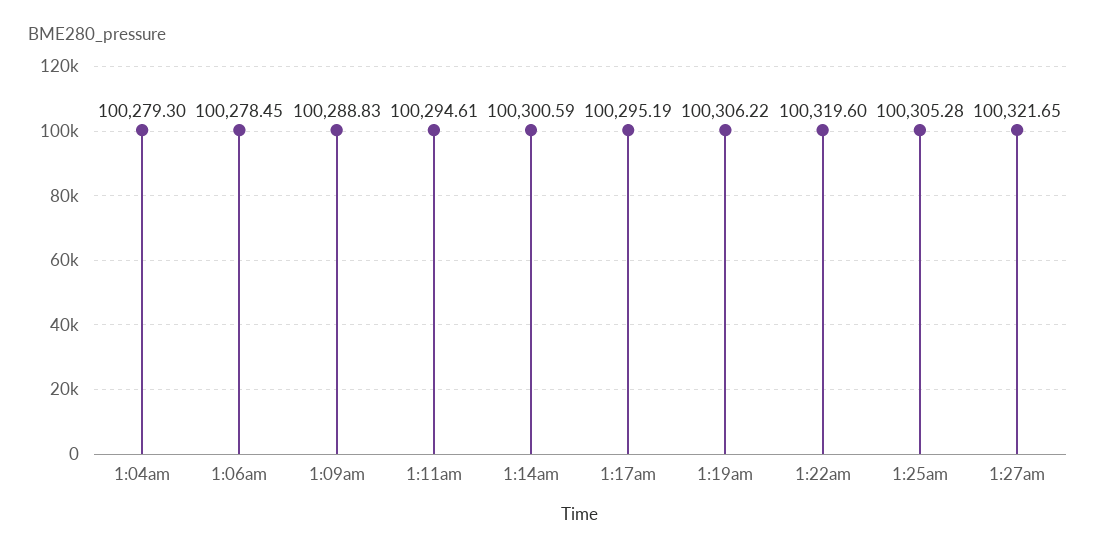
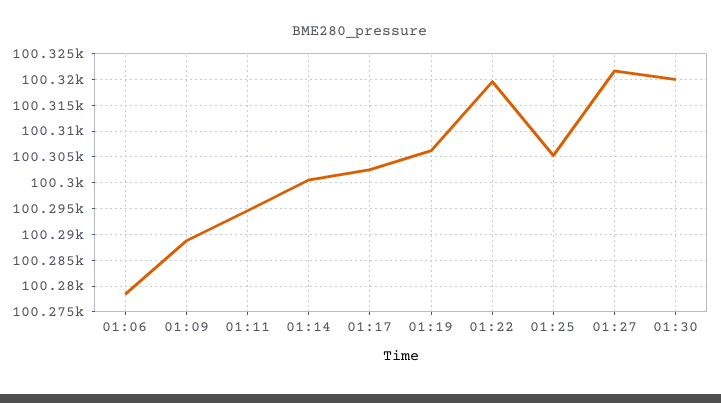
1:04am: 100279.3 -> none
1:17am: 100295.19 -> 100302.5
01:30: none -> 100320

